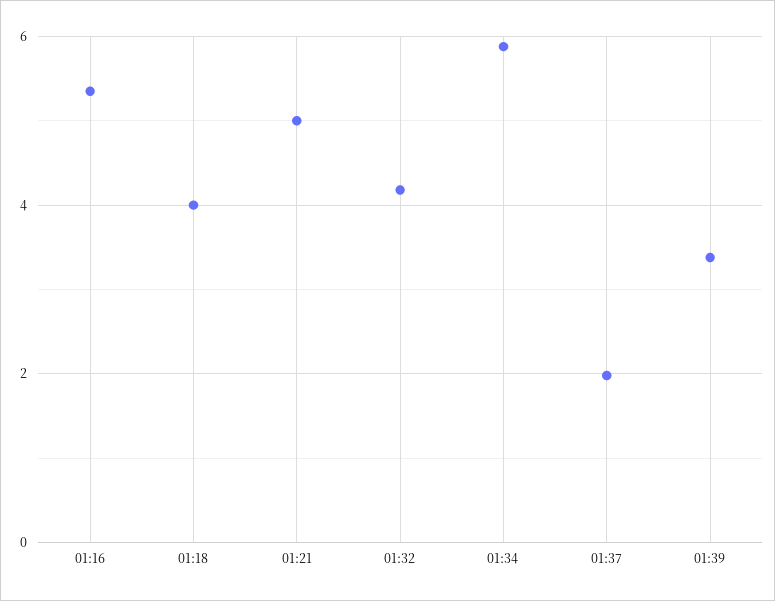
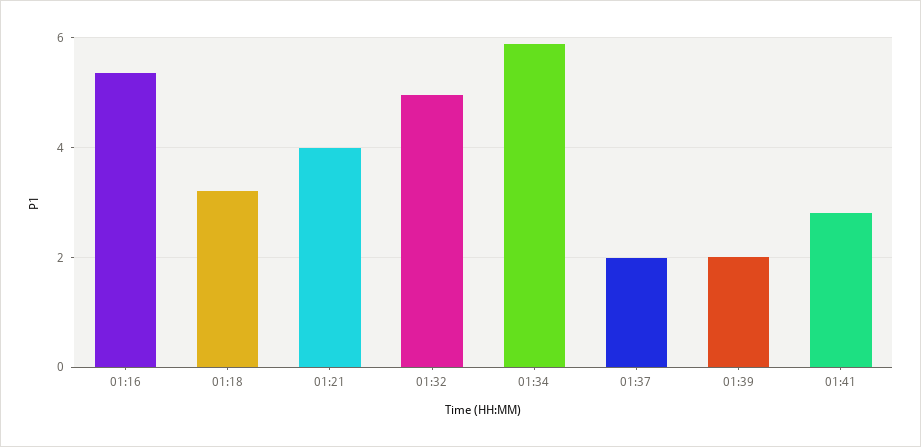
01:18: 4 -> 3.2
01:21: 5 -> 4
01:32: 4.2 -> 5
01:39: 3.4 -> 2
01:41: none -> 2.8

